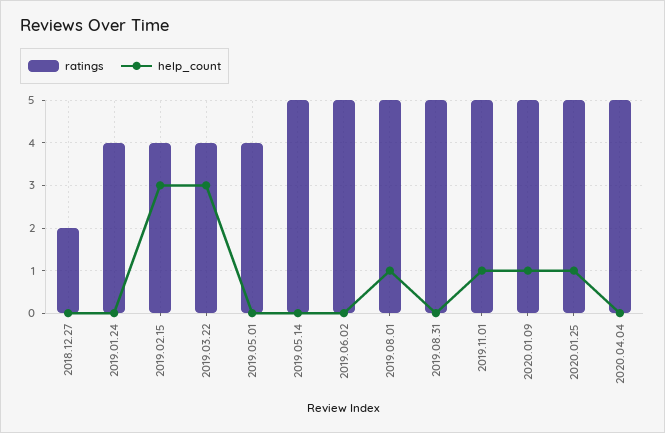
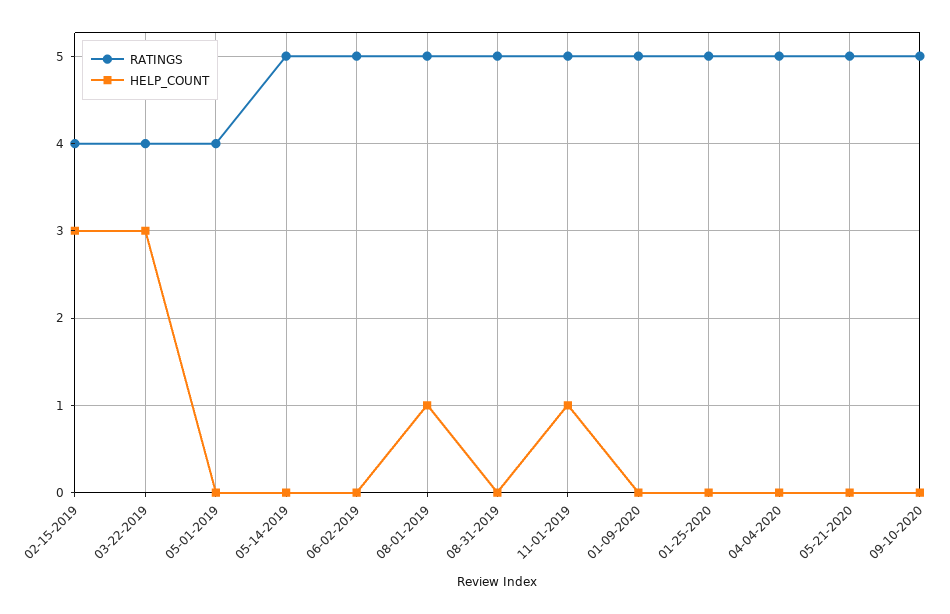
ratings, 2018.12.27: 2 -> none
help_count, 2018.12.27: 0 -> none
ratings, 2019.01.24: 4 -> none
help_count, 2019.01.24: 0 -> none
help_count, 2020.01.09: 1 -> 0
help_count, 2020.01.25: 1 -> 0
ratings, 05-21-2020: none -> 5
help_count, 05-21-2020: none -> 0
ratings, 09-10-2020: none -> 5
help_count, 09-10-2020: none -> 0

